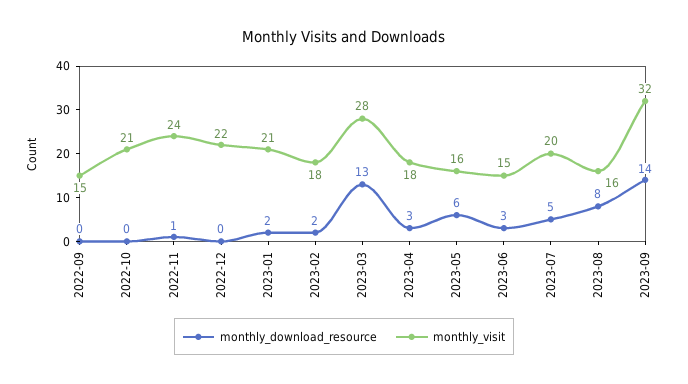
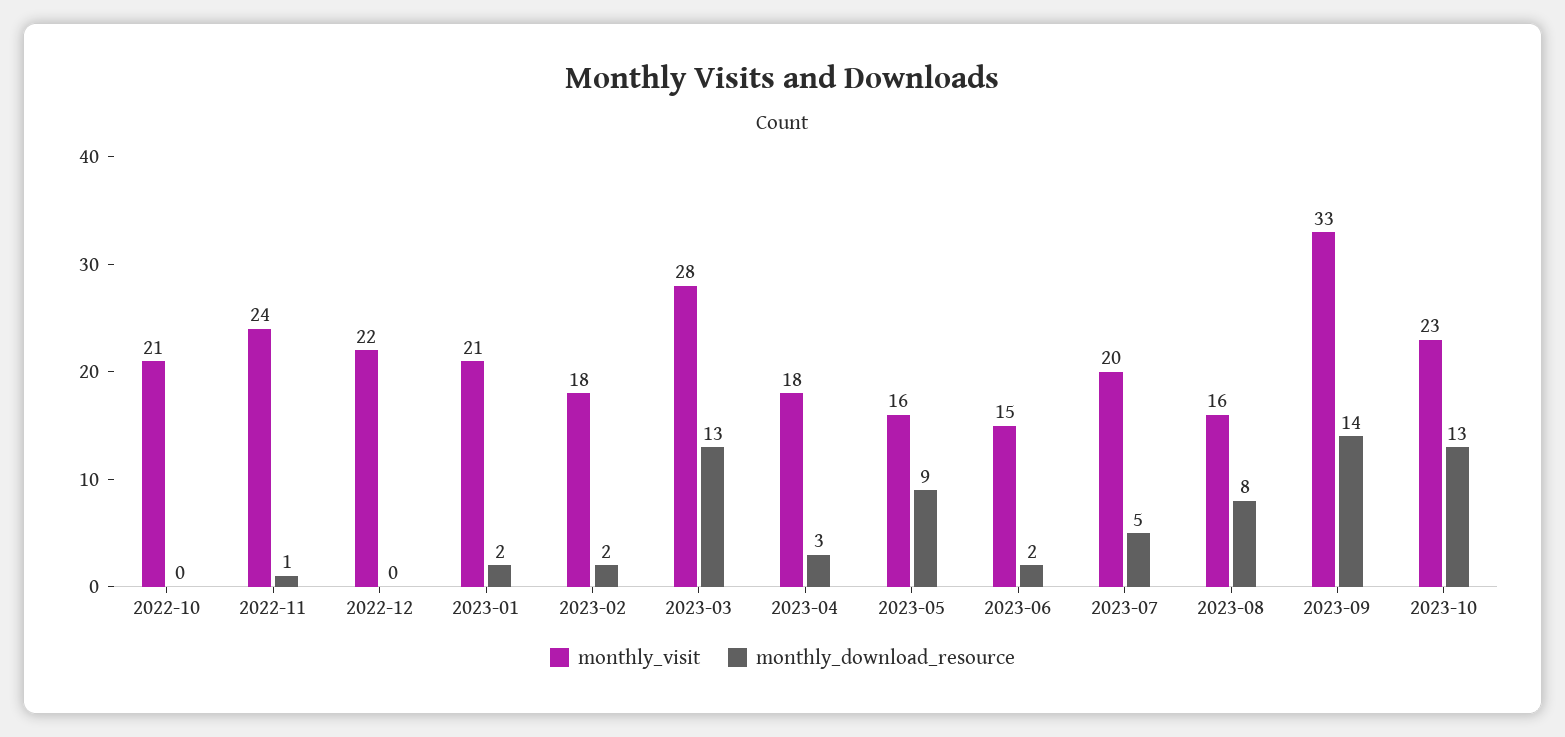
monthly_download_resource, 2022-09: 0 -> none
monthly_visit, 2022-09: 15 -> none
monthly_download_resource, 2023-05: 6 -> 9
monthly_download_resource, 2023-06: 3 -> 2
monthly_visit, 2023-09: 32 -> 33
monthly_visit, 2023-10: none -> 23
monthly_download_resource, 2023-10: none -> 13

